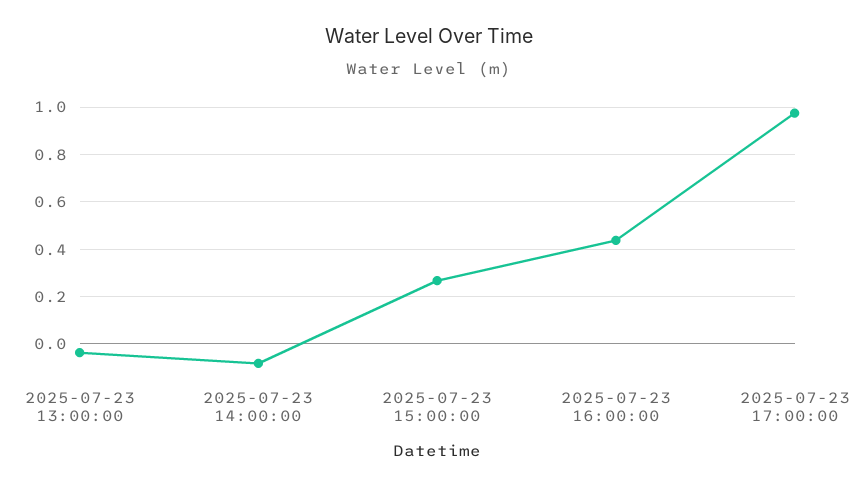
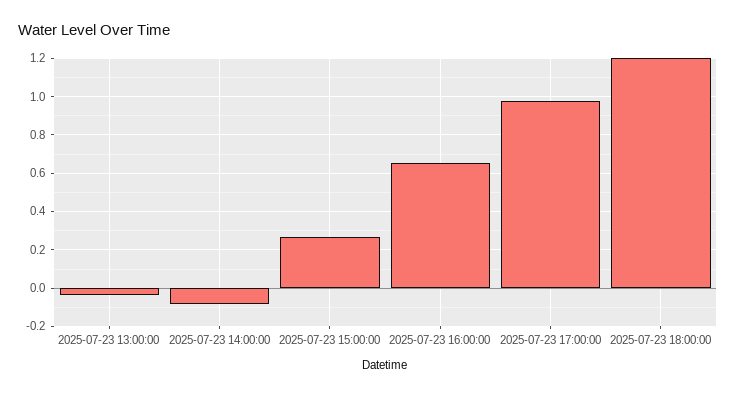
2025-07-23 16:00:00: 0.45 -> 0.65
2025-07-23 18:00:00: none -> 1.2

